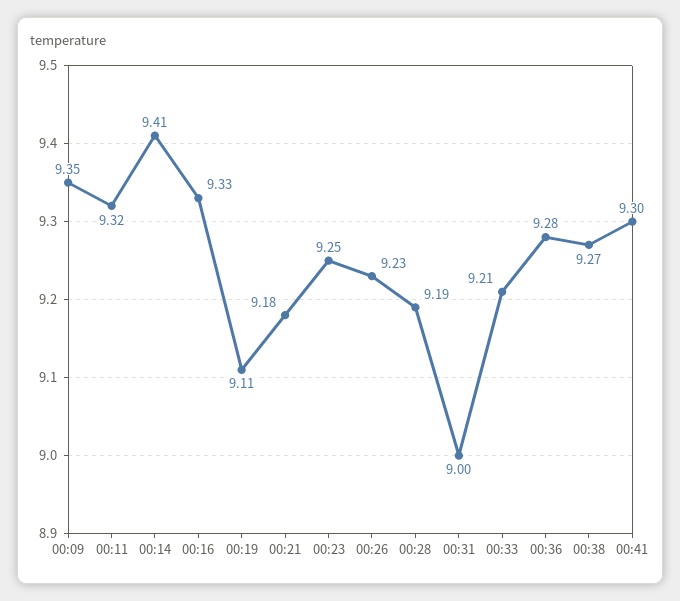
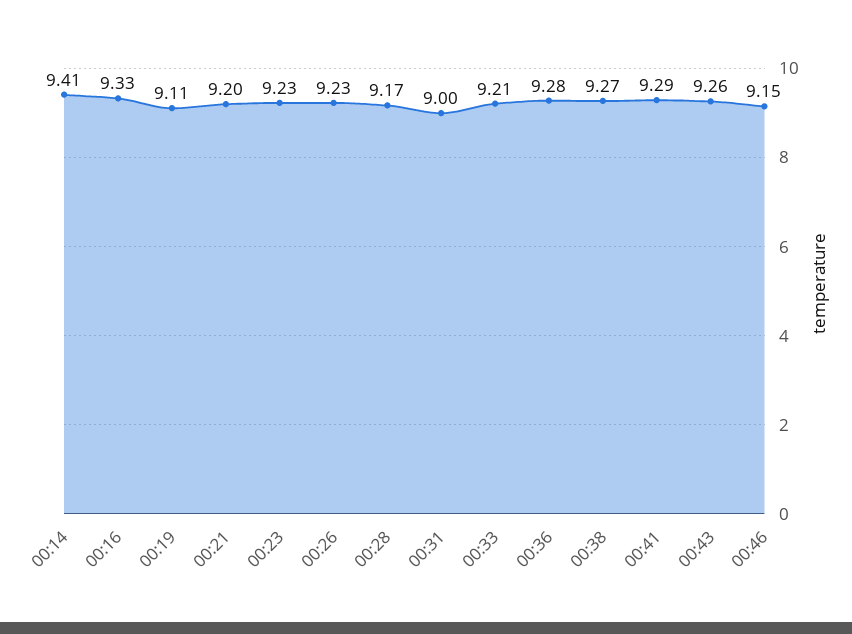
00:09: 9.35 -> none
00:11: 9.32 -> none
00:21: 9.18 -> 9.2
00:23: 9.25 -> 9.23
00:28: 9.19 -> 9.17
00:41: 9.3 -> 9.29
00:43: none -> 9.26
00:46: none -> 9.15

